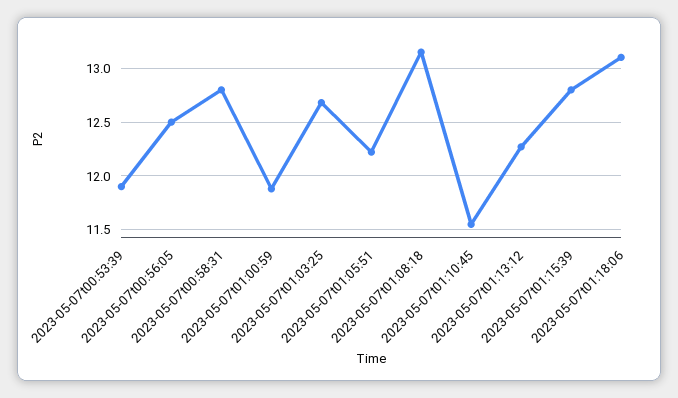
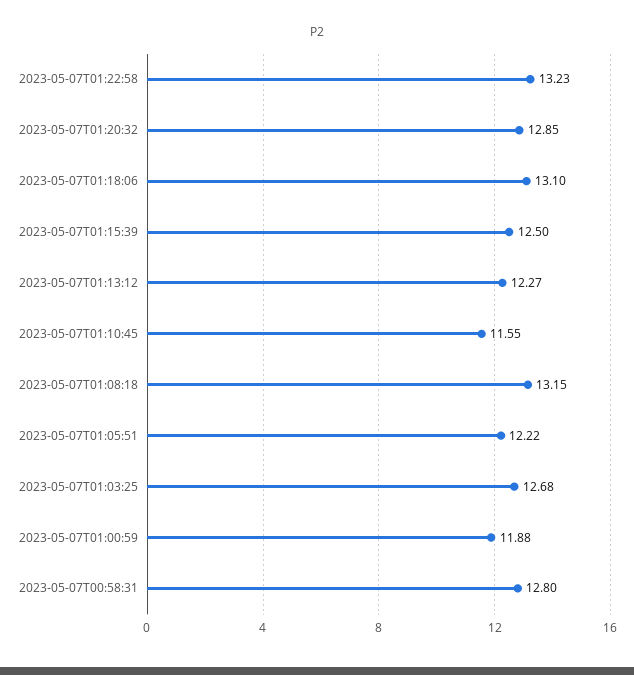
2023-05-07t00:53:39: 11.9 -> none
2023-05-07t00:56:05: 12.5 -> none
2023-05-07t01:15:39: 12.8 -> 12.5
2023-05-07T01:22:58: none -> 13.23
2023-05-07T01:20:32: none -> 12.85

